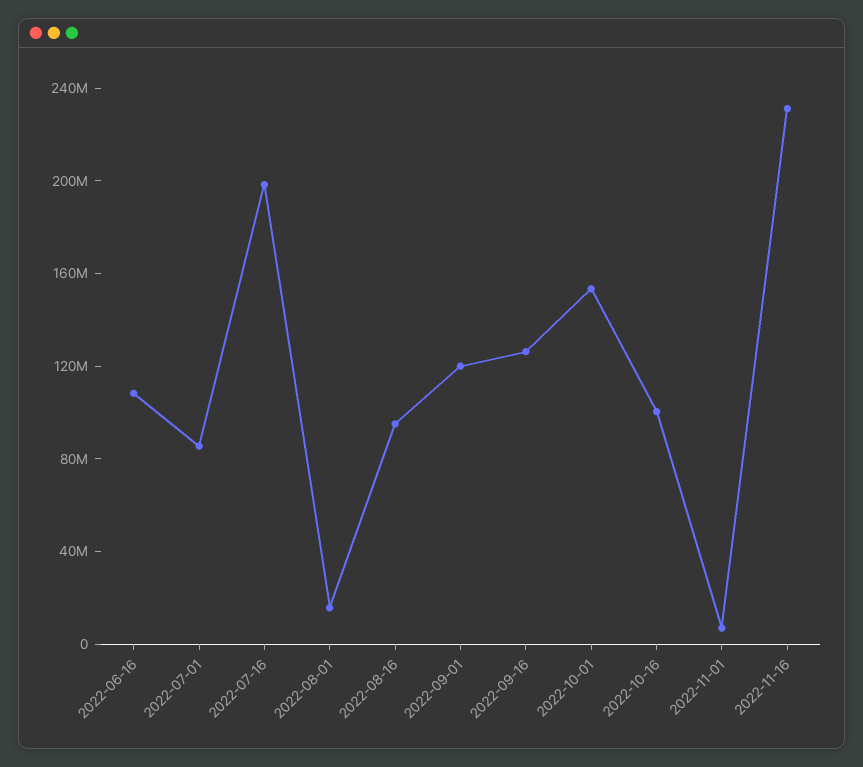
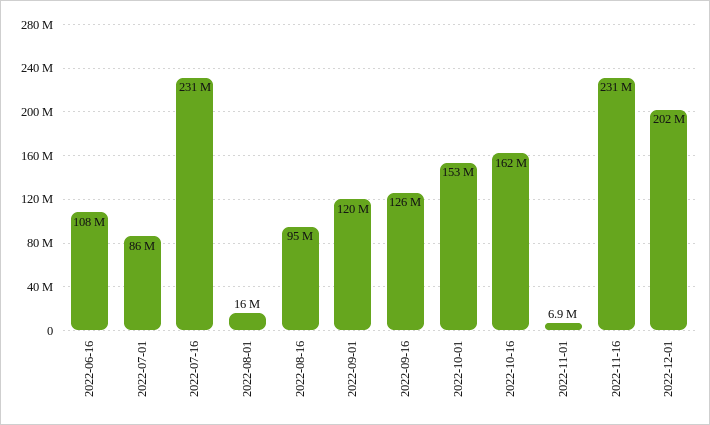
2022-07-16: 200000000 -> 231000000
2022-10-16: 100000000 -> 162000000
2022-12-01: none -> 202000000

